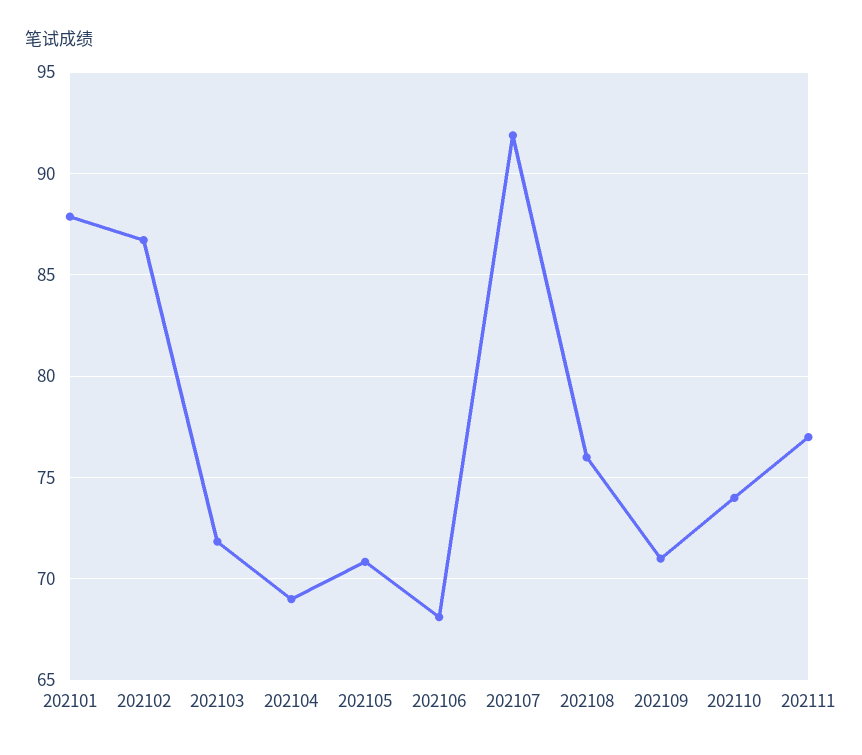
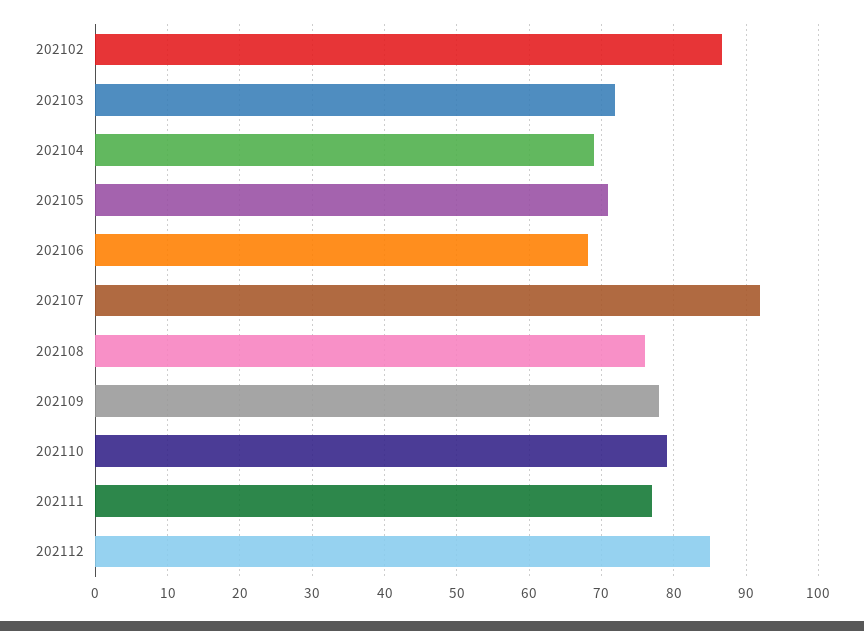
202101: 88 -> none
202109: 71 -> 78
202110: 74 -> 79
202112: none -> 85

